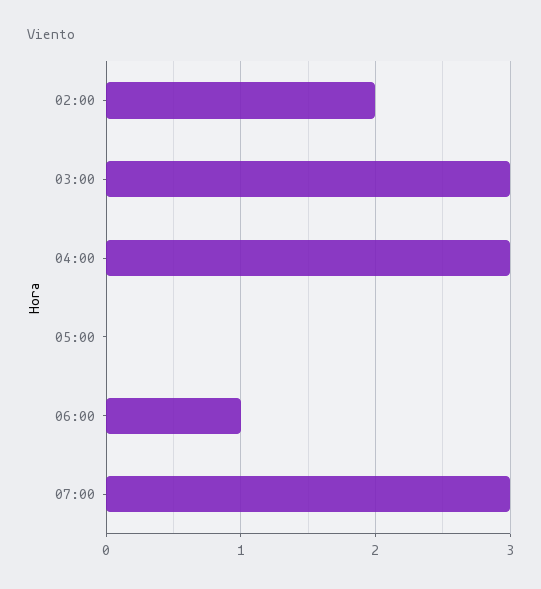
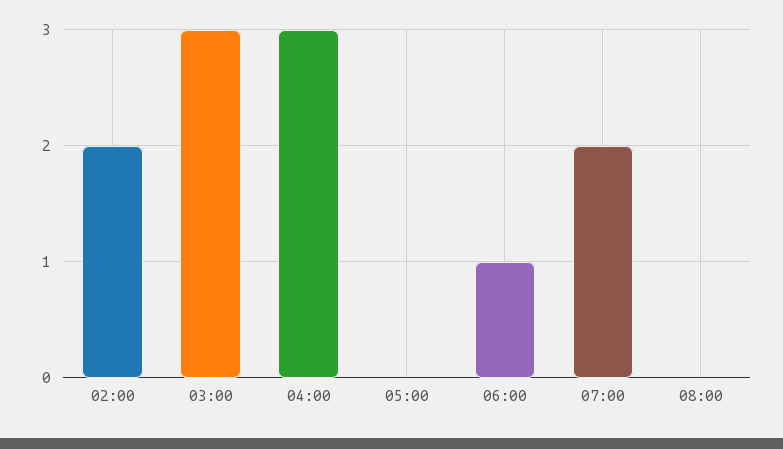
07:00: 3 -> 2
08:00: none -> 0

